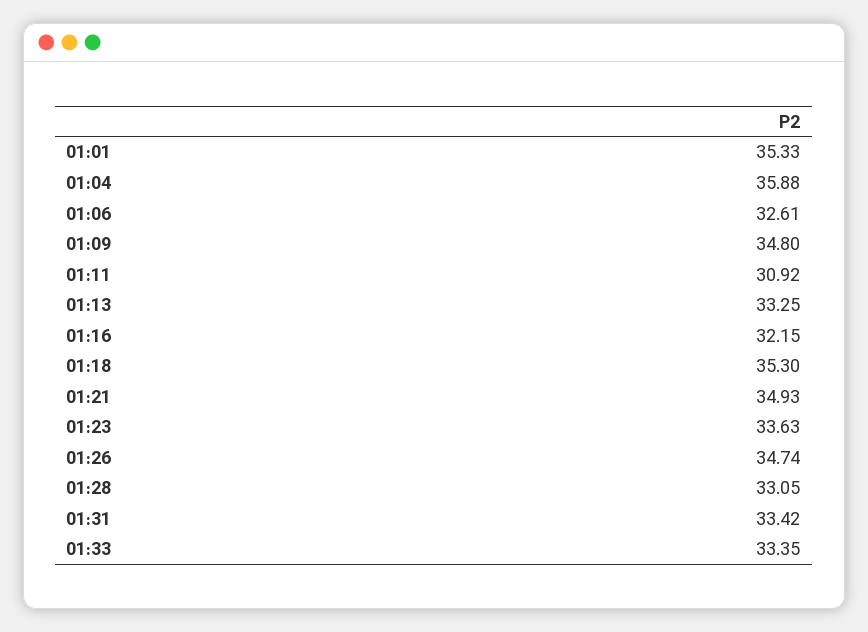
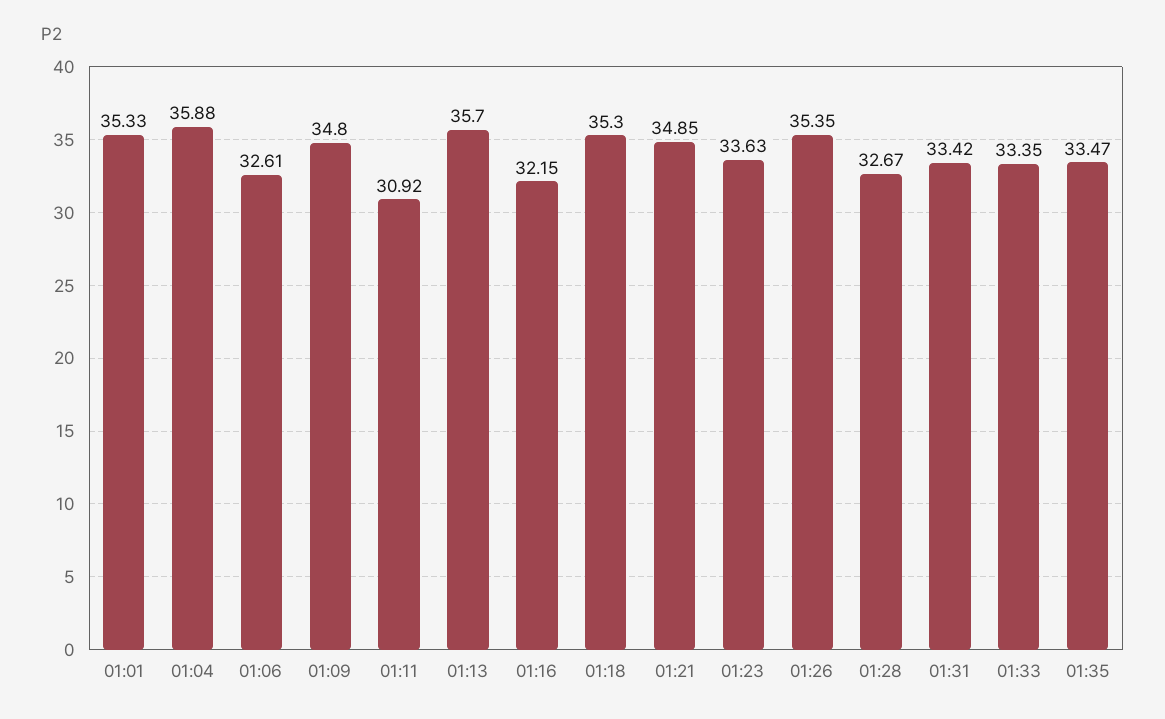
01:13: 33.25 -> 35.7
01:21: 34.93 -> 34.85
01:26: 34.74 -> 35.35
01:28: 33.05 -> 32.67
01:35: none -> 33.47

